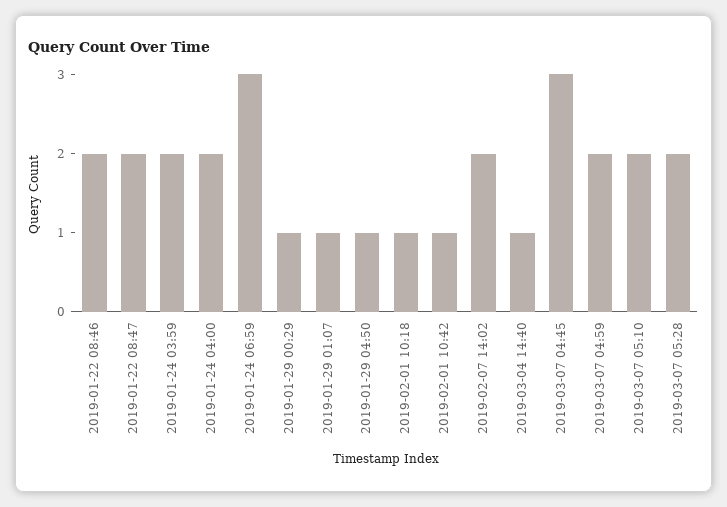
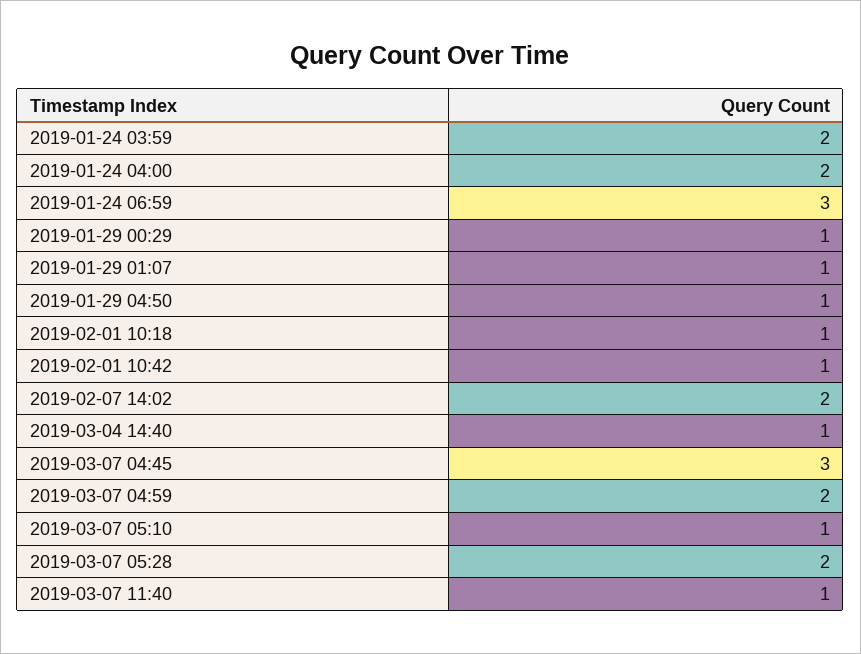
2019-01-22 08:46: 2 -> none
2019-01-22 08:47: 2 -> none
2019-03-07 05:10: 2 -> 1
2019-03-07 11:40: none -> 1

